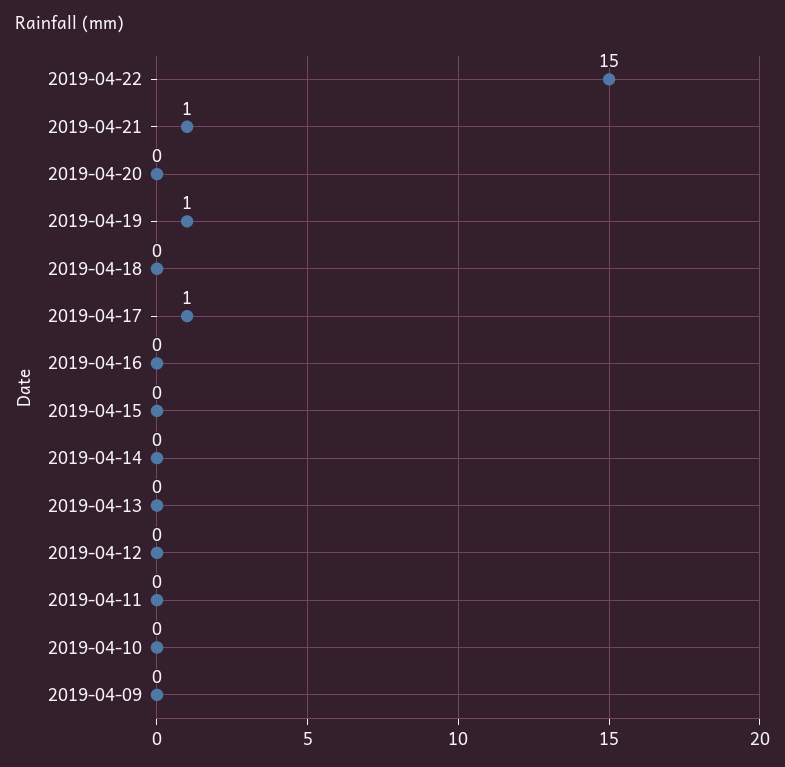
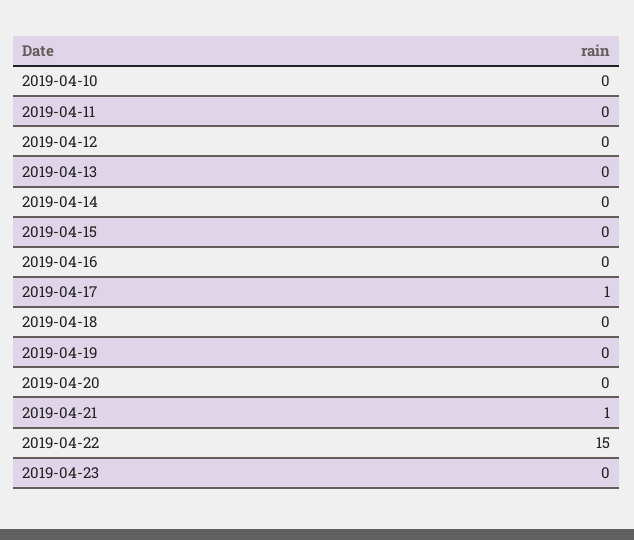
2019-04-19: 1 -> 0
2019-04-09: 0 -> none
2019-04-23: none -> 0

